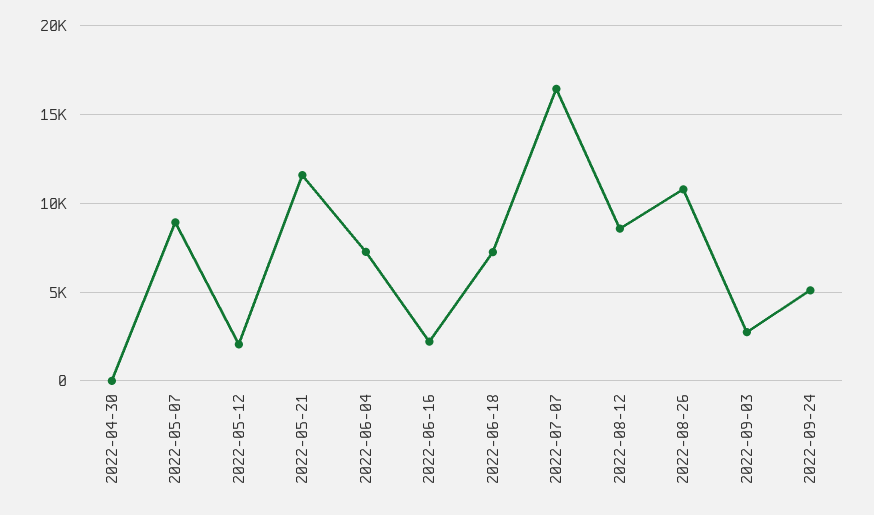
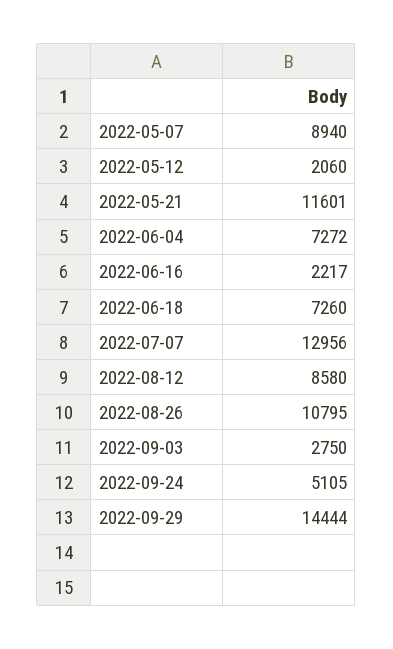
2022-04-30: 0 -> none
2022-07-07: 16500 -> 12956
2022-09-29: none -> 14444

